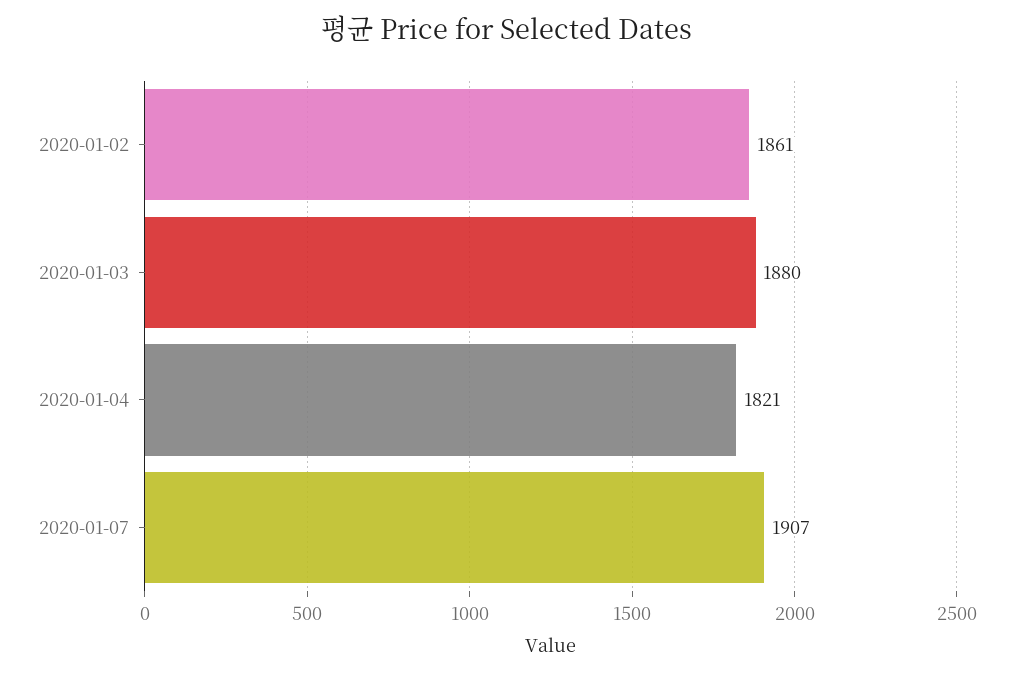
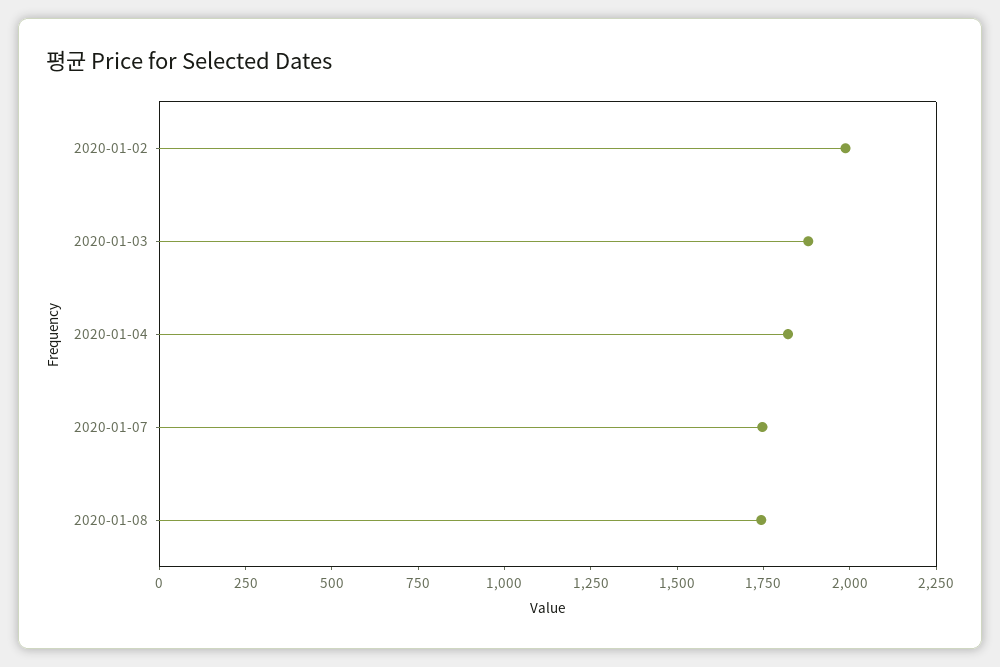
2020-01-02: 1861 -> 2000
2020-01-07: 1907 -> 1750
2020-01-08: none -> 1750

